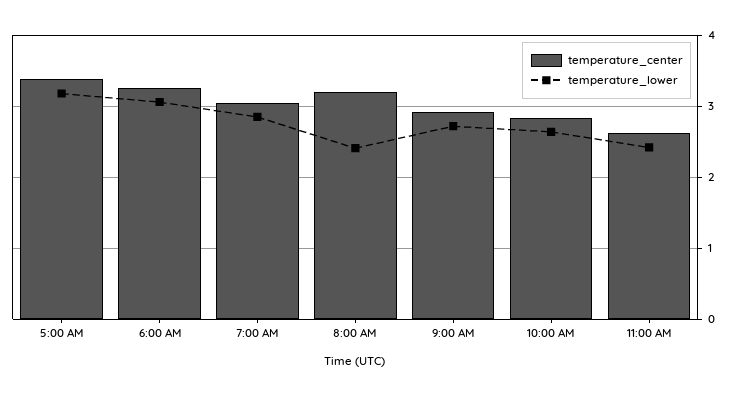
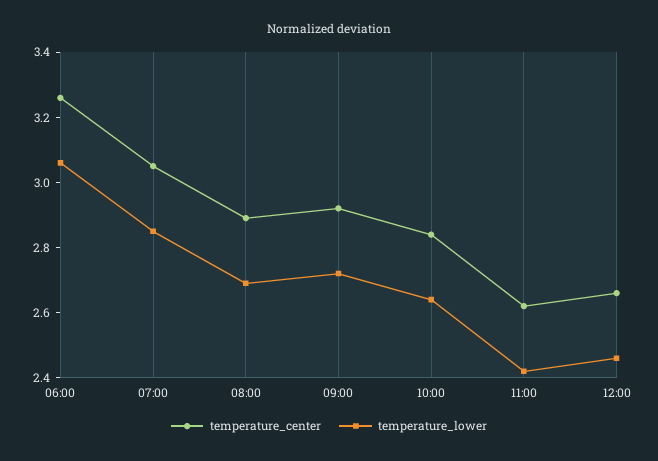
temperature_center, 5:00 AM: 3.4 -> none
temperature_lower, 5:00 AM: 3.2 -> none
temperature_center, 8:00 AM: 3.2 -> 2.9
temperature_lower, 8:00 AM: 2.4 -> 2.7
temperature_center, 12:00: none -> 2.65
temperature_lower, 12:00: none -> 2.45

